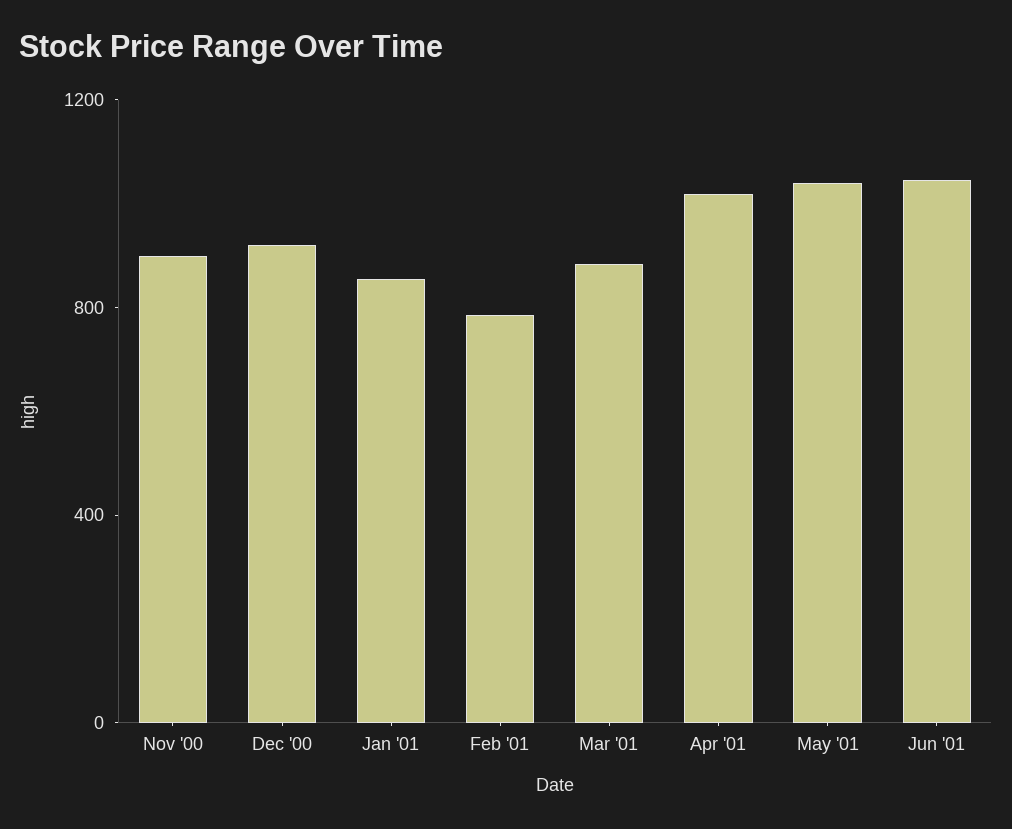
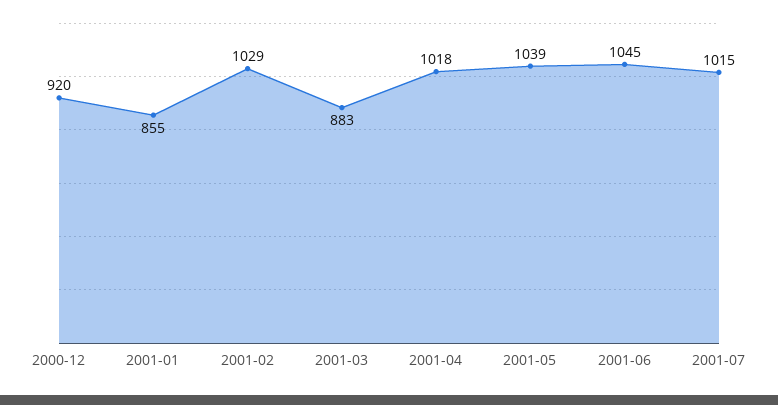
Nov '00: 900 -> none
Feb '01: 800 -> 1029
2001-07: none -> 1015

